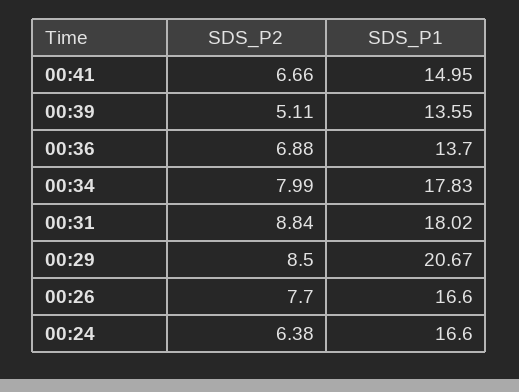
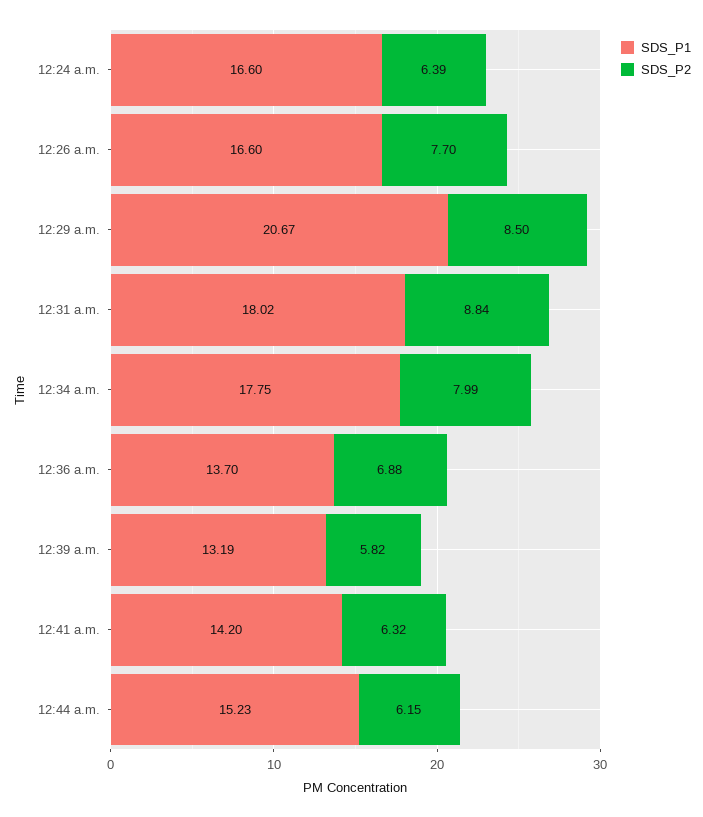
SDS_P2, 00:41: 6.66 -> 6.32
SDS_P1, 00:41: 14.95 -> 14.2
SDS_P2, 00:39: 5.11 -> 5.82
SDS_P1, 00:39: 13.55 -> 13.19
SDS_P1, 00:34: 17.83 -> 17.75
SDS_P2, 00:24: 6.38 -> 6.39
SDS_P1, 12:44 a.m.: none -> 15.23
SDS_P2, 12:44 a.m.: none -> 6.15

